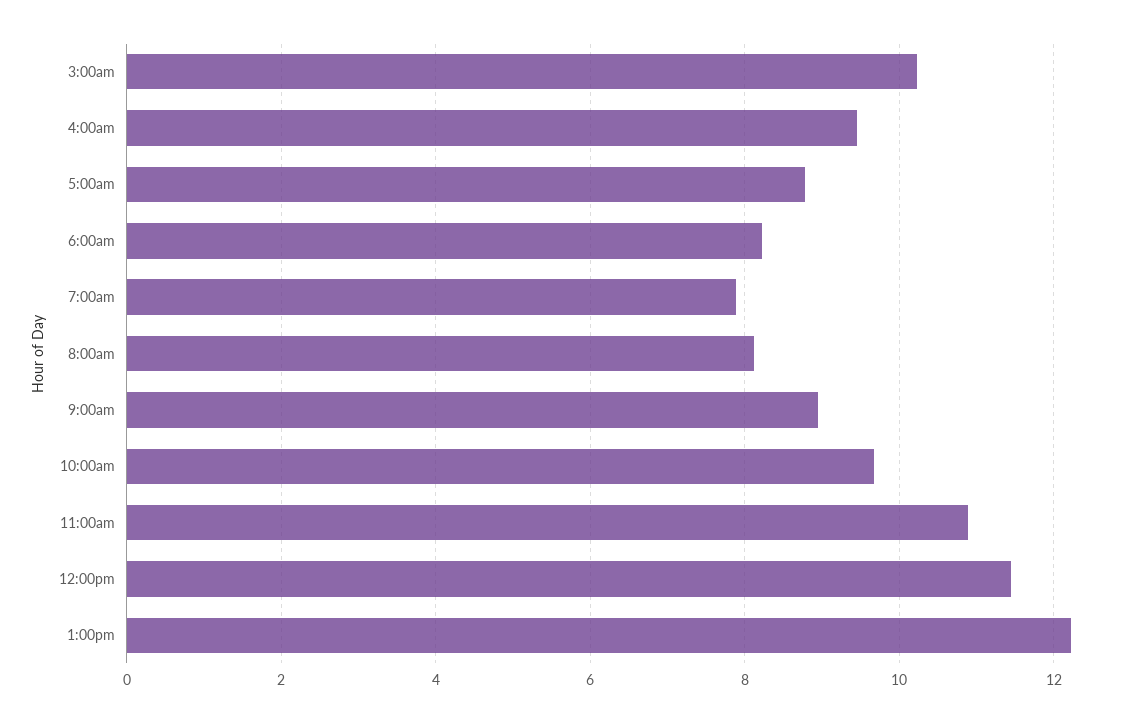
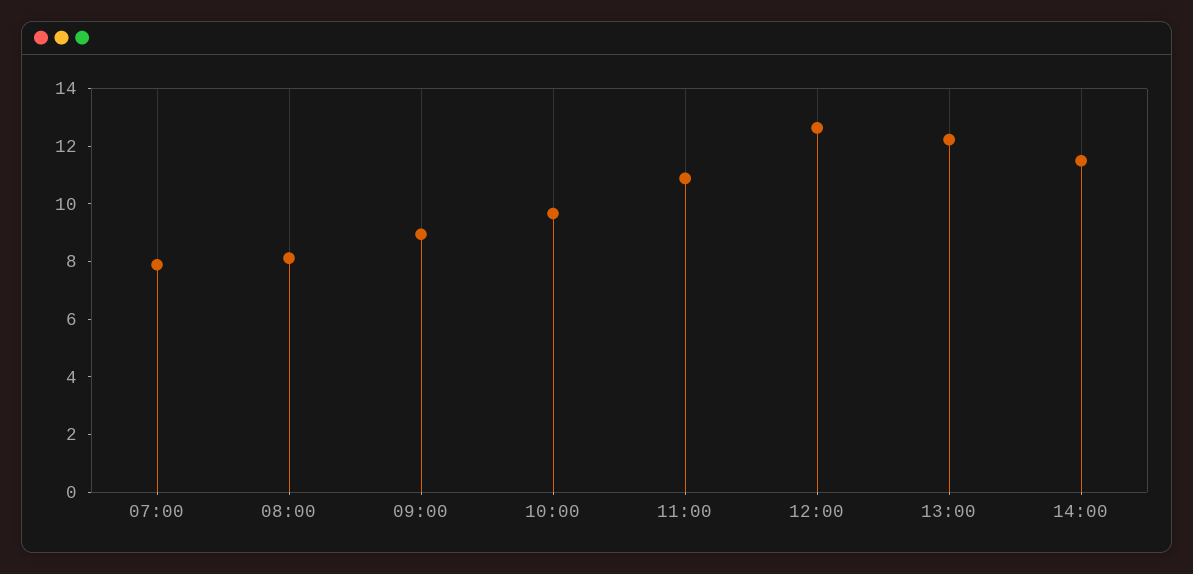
3:00am: 10.2 -> none
4:00am: 9.4 -> none
5:00am: 8.8 -> none
6:00am: 8.2 -> none
12:00pm: 11.4 -> 12.5
14:00: none -> 11.5

